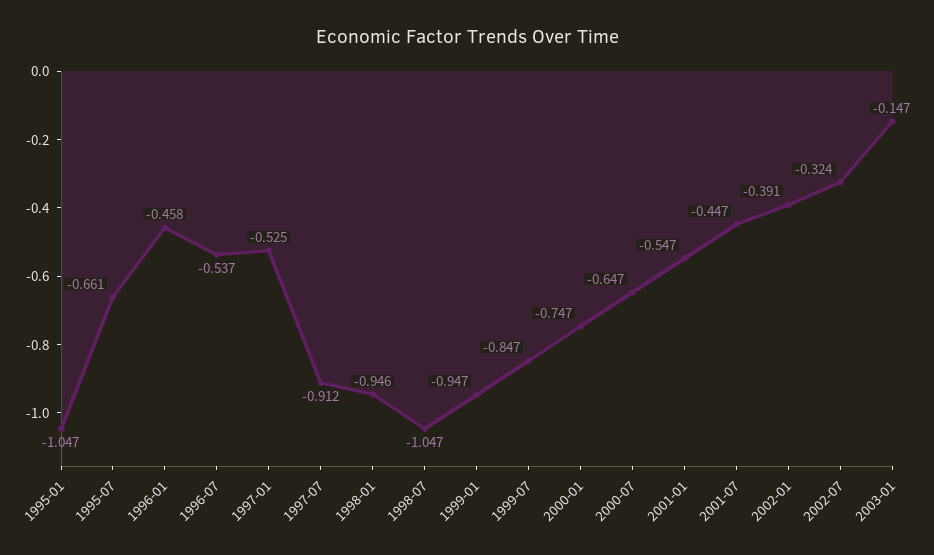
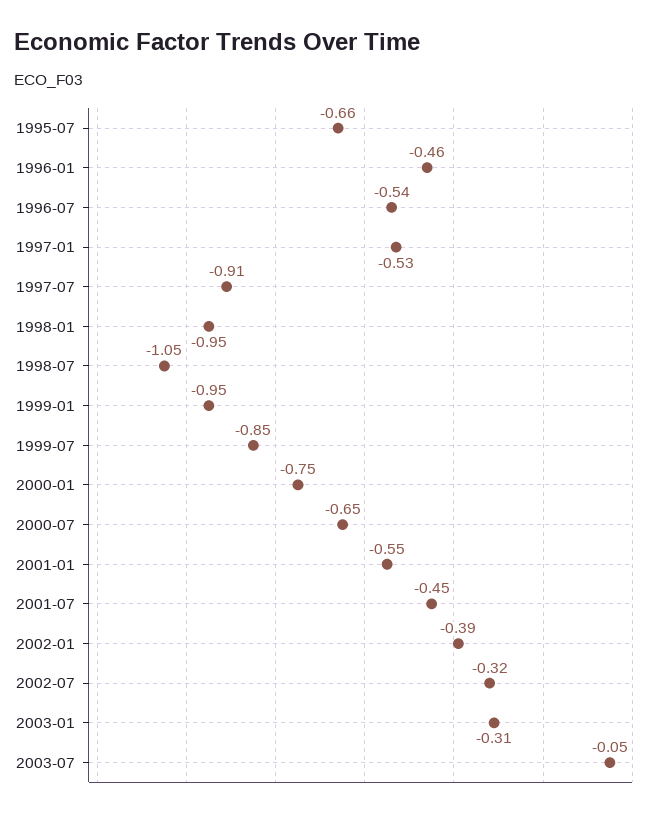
1995-01: -1.047 -> none
2003-01: -0.147 -> -0.31
2003-07: none -> -0.05

